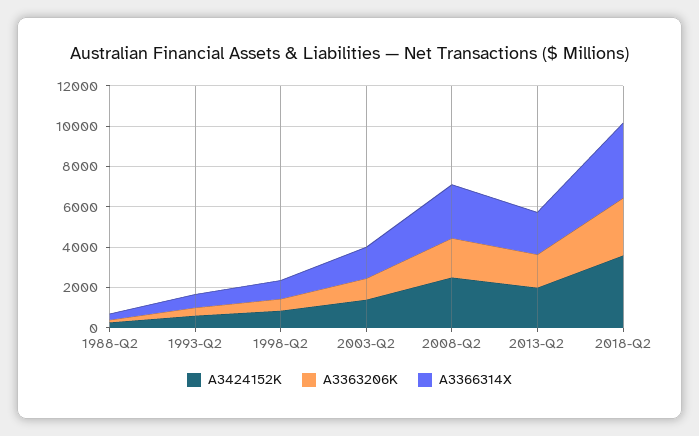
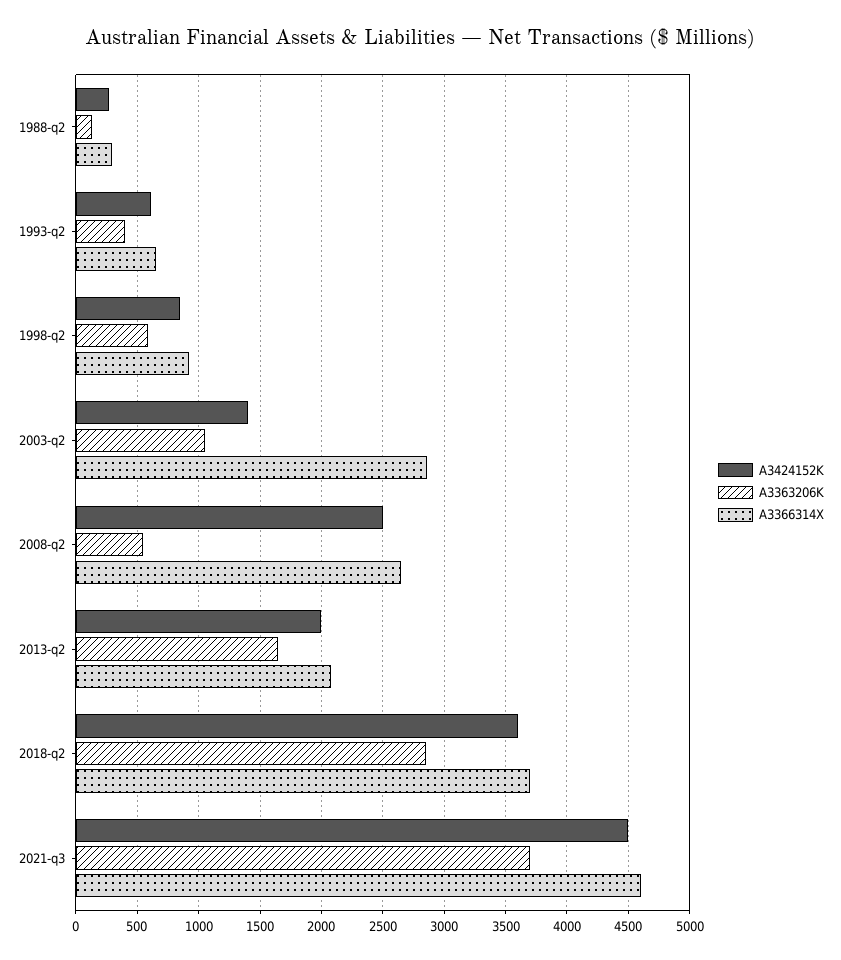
A3366314X, 2003-Q2: 1500 -> 2850
A3363206K, 2008-Q2: 2000 -> 550
A3424152K, 2021-q3: none -> 4500
A3363206K, 2021-q3: none -> 3700
A3366314X, 2021-q3: none -> 4600

